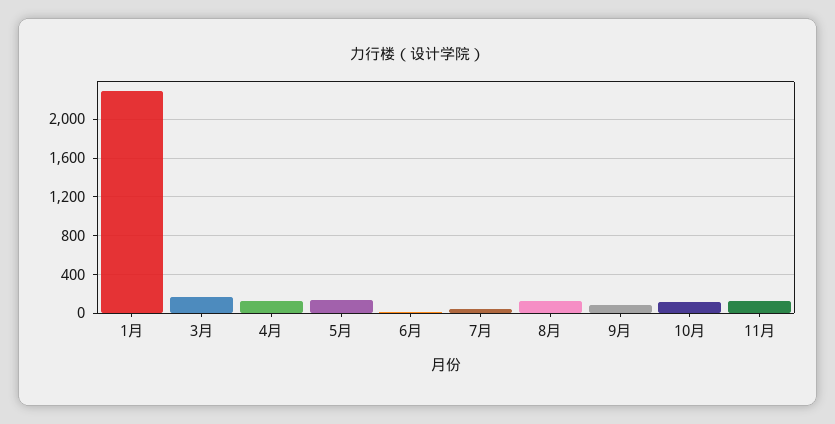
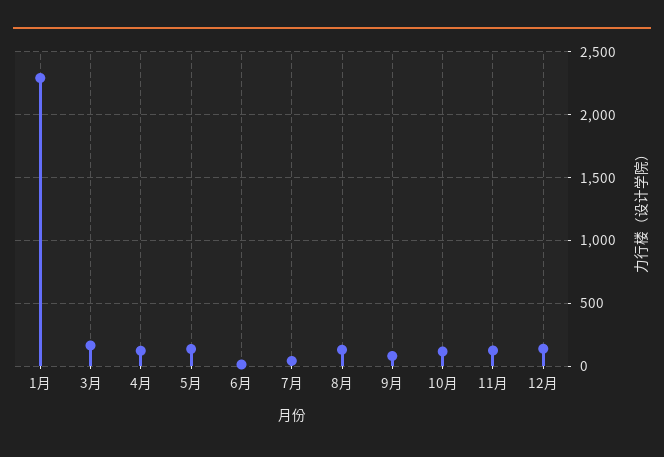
12月: none -> 150

